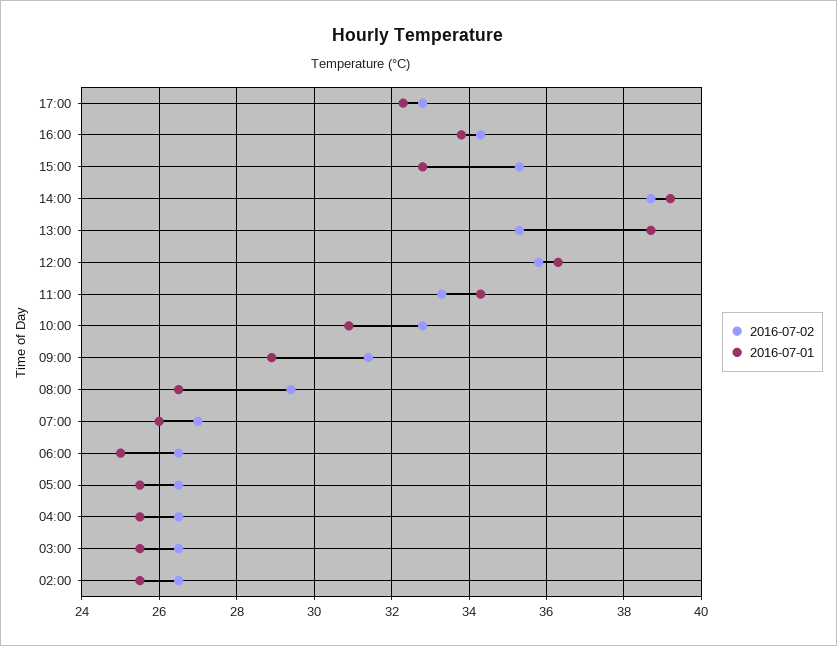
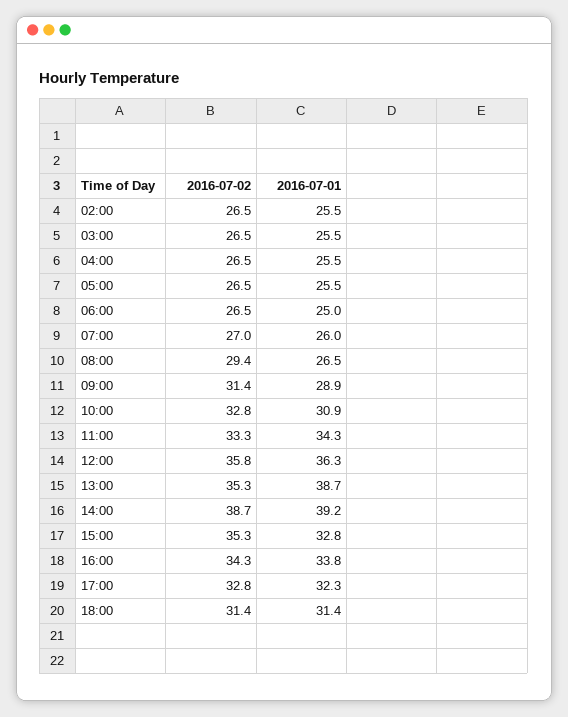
2016-07-02, 18:00: none -> 31.4
2016-07-01, 18:00: none -> 31.4

